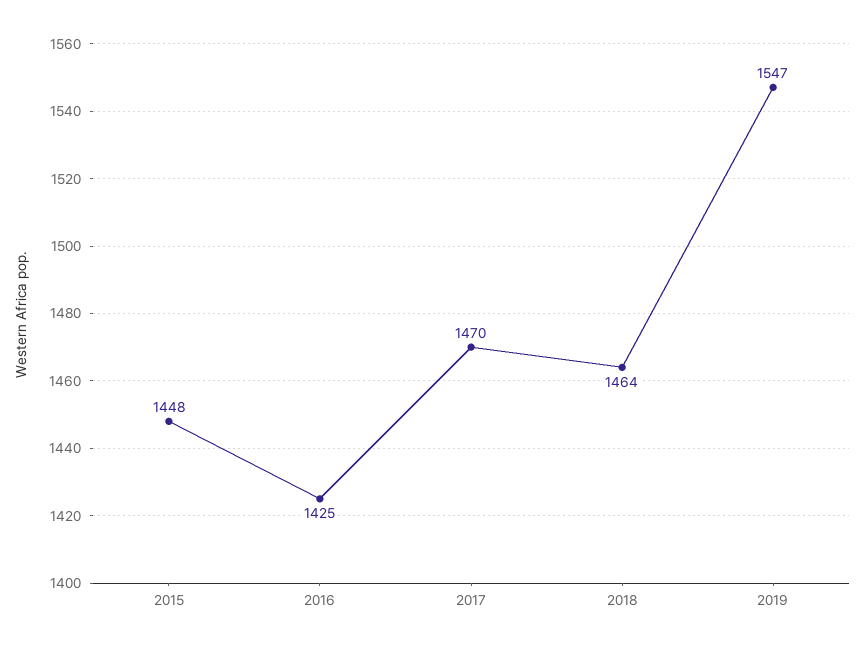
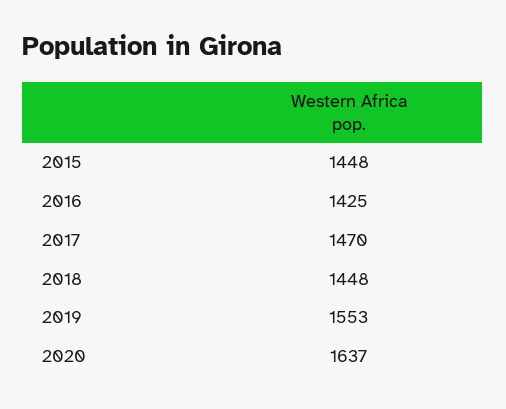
2018: 1464 -> 1448
2019: 1547 -> 1553
2020: none -> 1637

